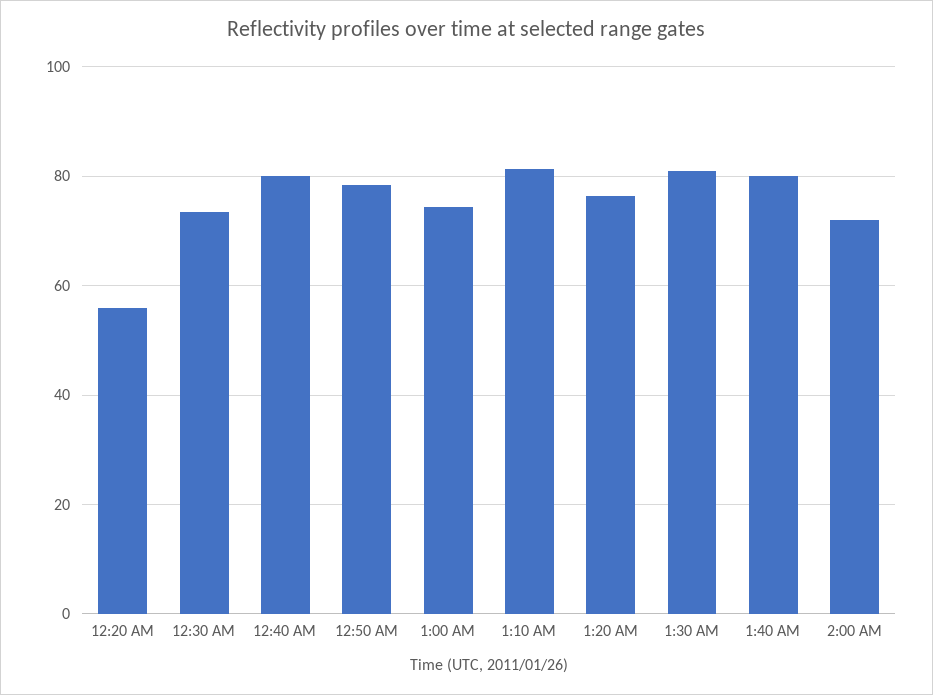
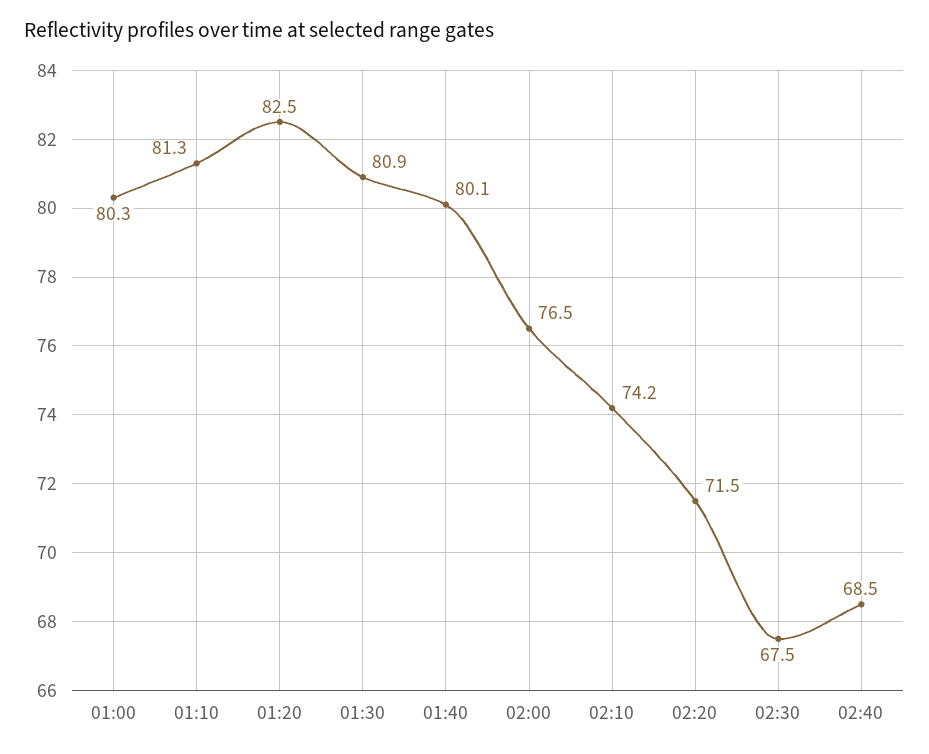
12:20 AM: 56 -> none
12:30 AM: 74 -> none
12:40 AM: 80 -> none
12:50 AM: 78 -> none
1:00 AM: 74 -> 80.3
1:20 AM: 76 -> 82.5
2:00 AM: 72 -> 76.5
02:10: none -> 74.2
02:20: none -> 71.5
02:30: none -> 67.5
02:40: none -> 68.5

